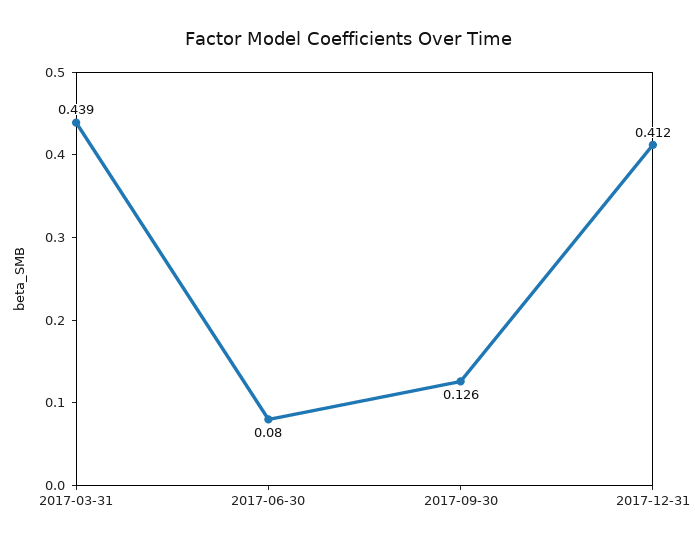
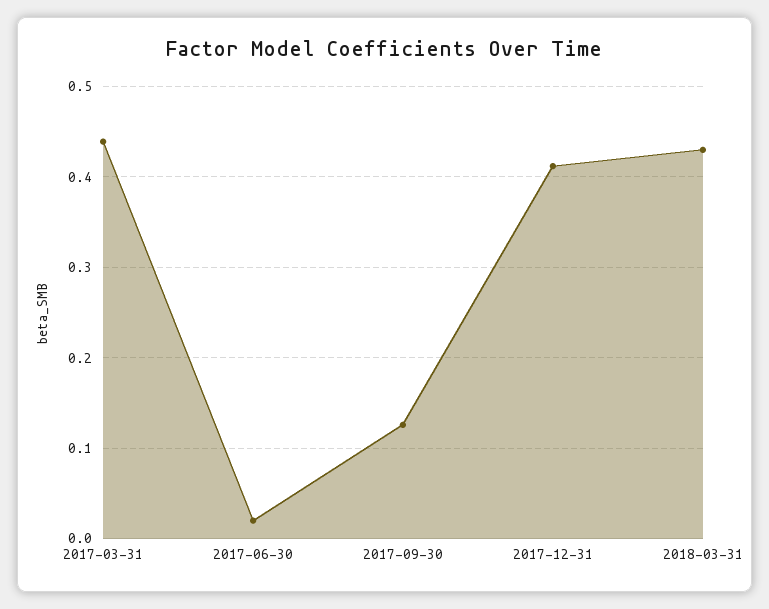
2017-06-30: 0.08 -> 0.02
2018-03-31: none -> 0.43

